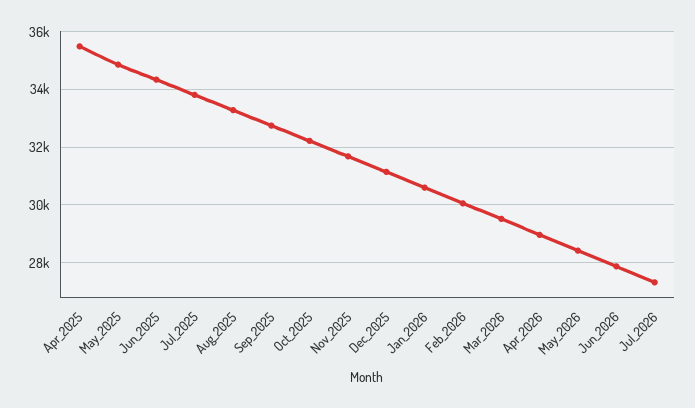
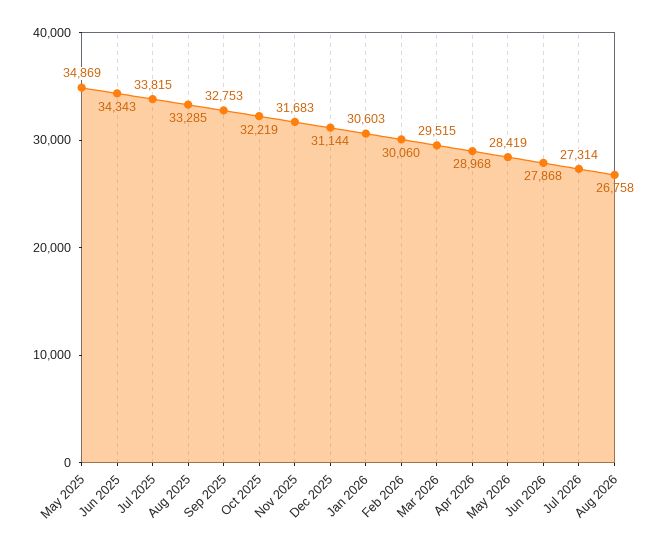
Apr_2025: 35500 -> none
Aug 2026: none -> 26758

